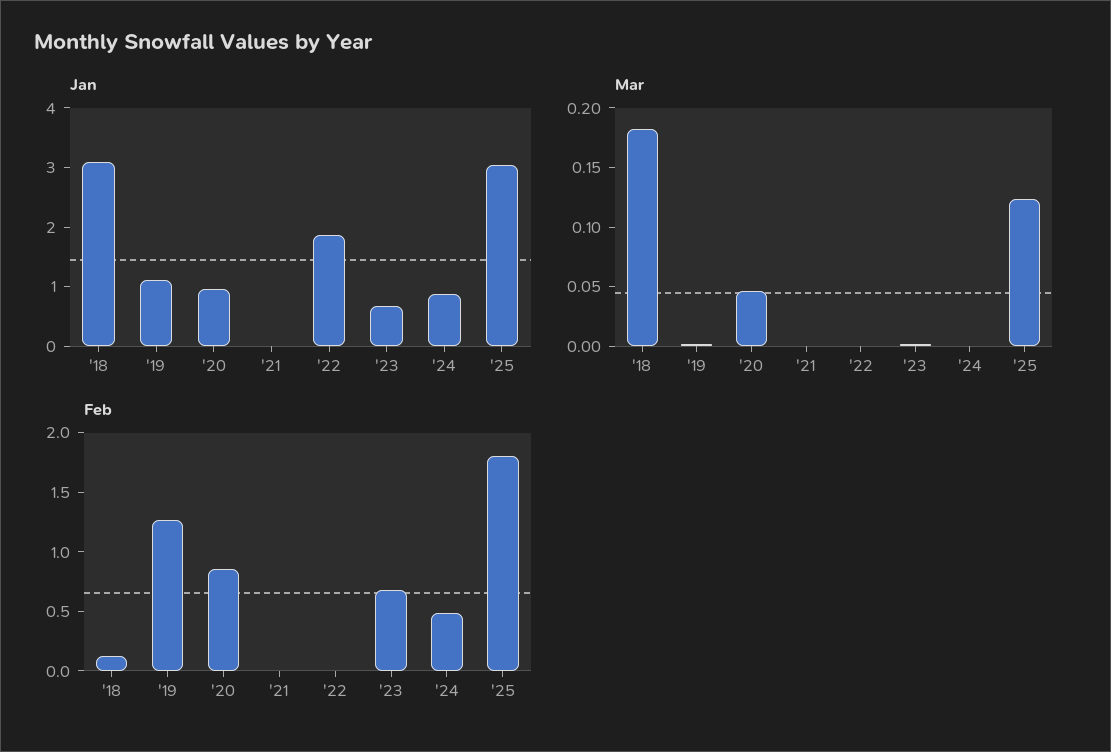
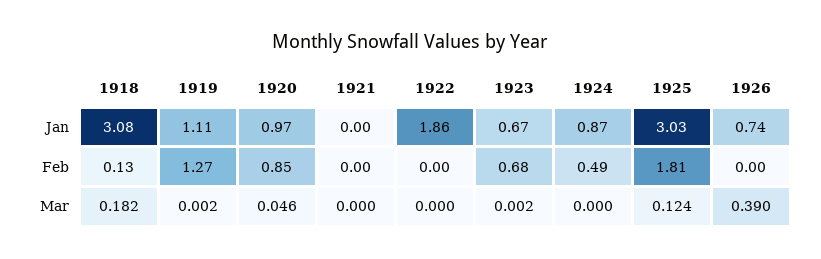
Jan, 1926: none -> 0.74
Feb, 1926: none -> 0
Mar, 1926: none -> 0.39

